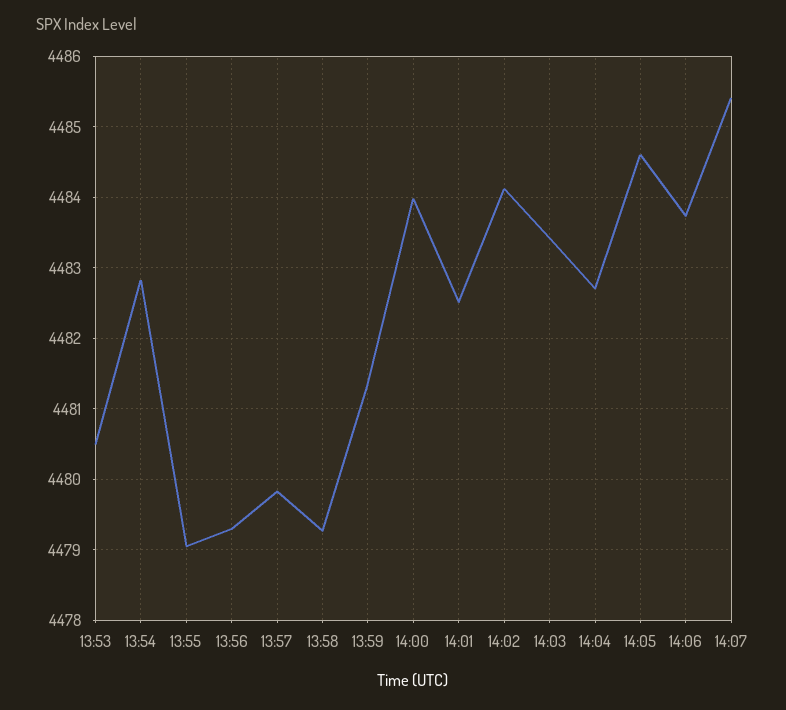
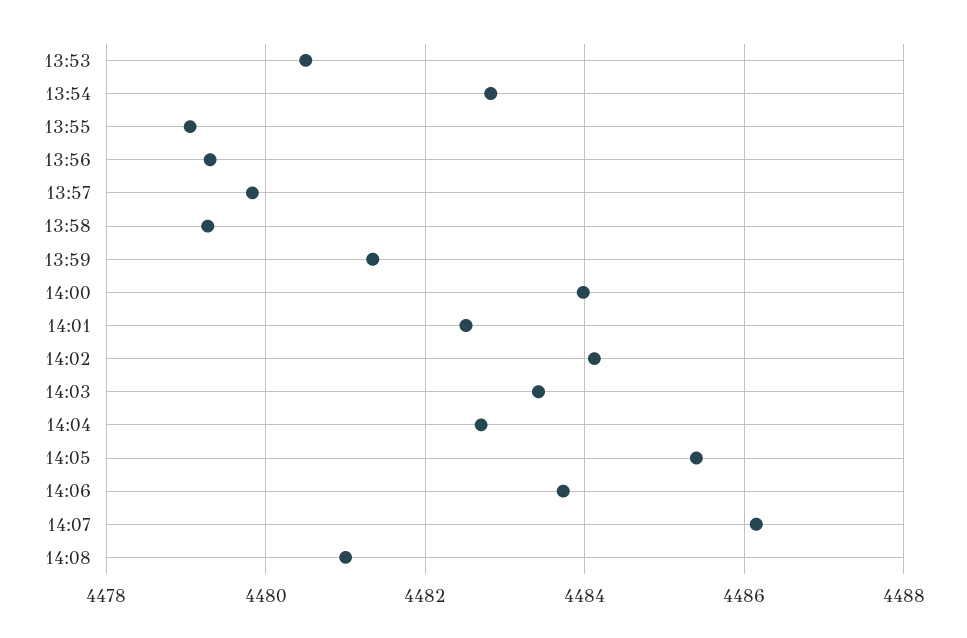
14:05: 4484.6 -> 4485.4
14:07: 4485.4 -> 4486.2
14:08: none -> 4481

